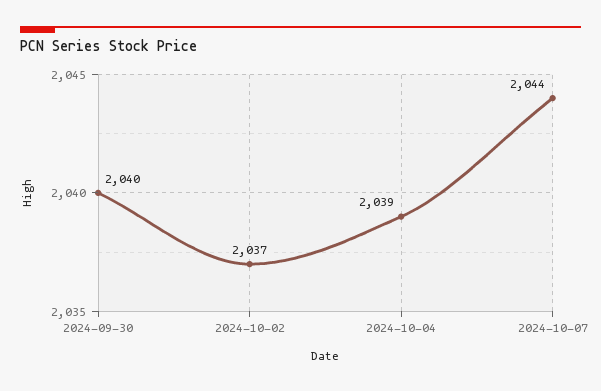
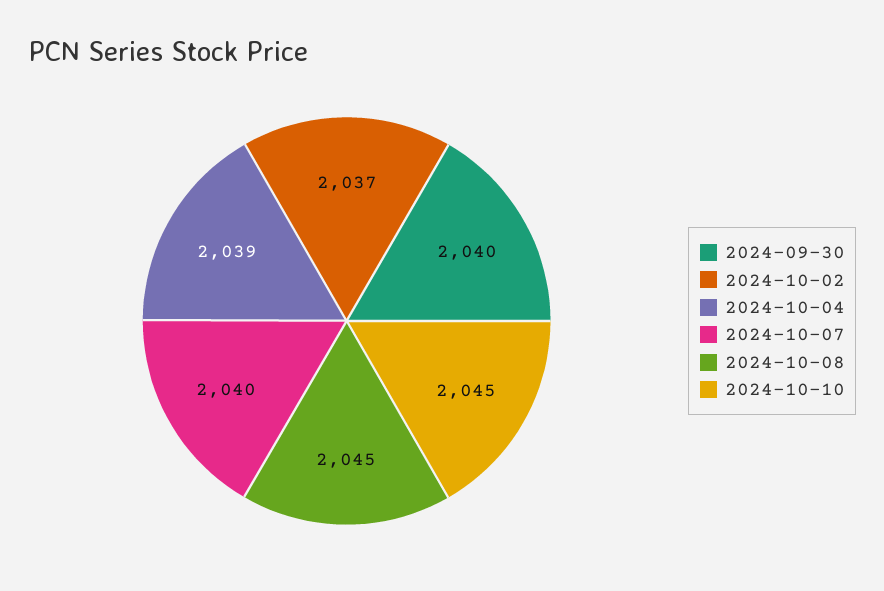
2024-10-07: 2044 -> 2040
2024-10-08: none -> 2045
2024-10-10: none -> 2045

